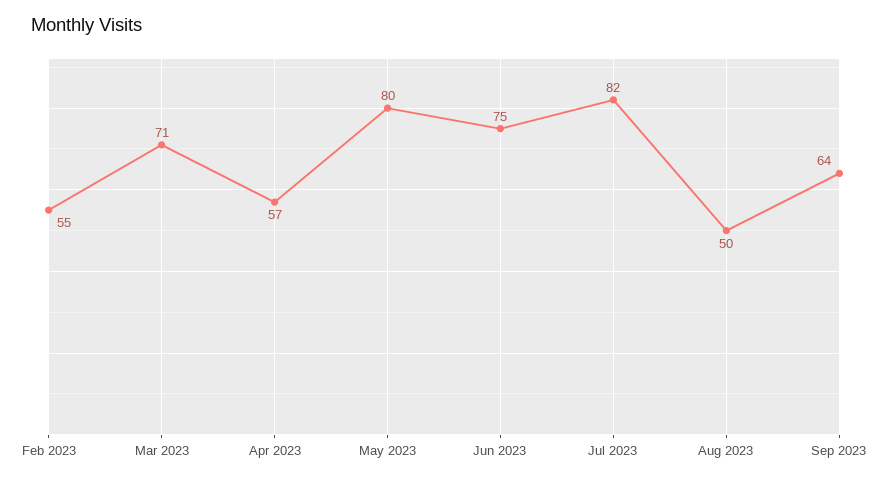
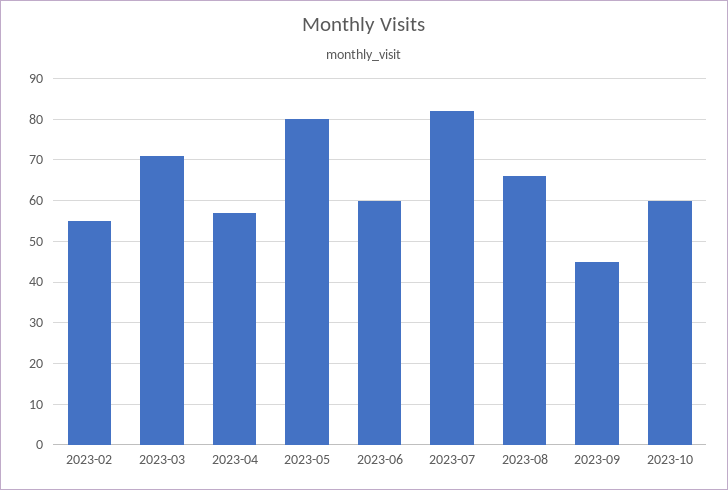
Jun 2023: 75 -> 60
Aug 2023: 50 -> 65
Sep 2023: 64 -> 45
2023-10: none -> 60

